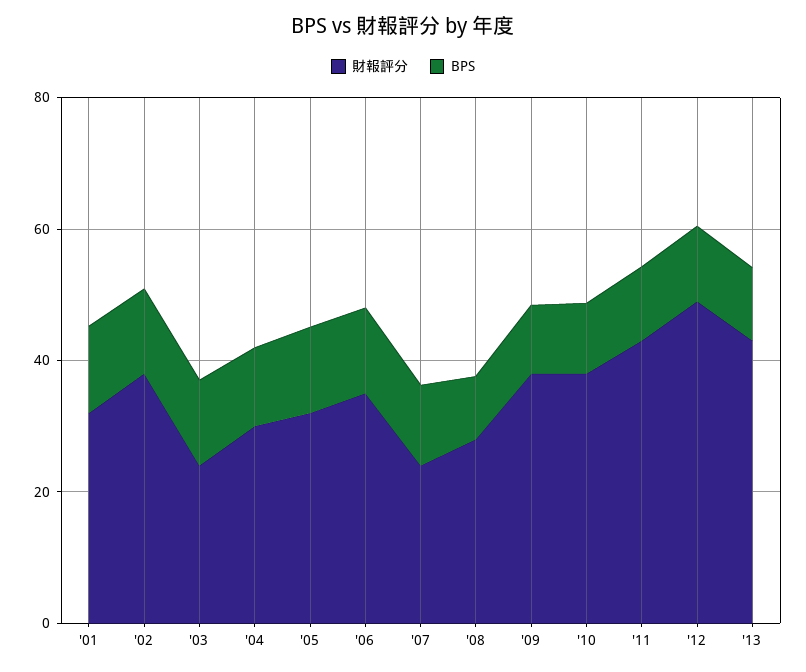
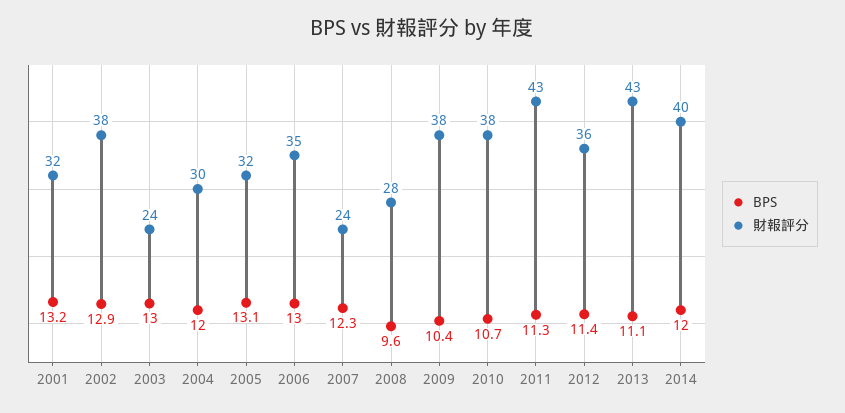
財報評分, '12: 50 -> 36
BPS, 2014: none -> 12
財報評分, 2014: none -> 40

